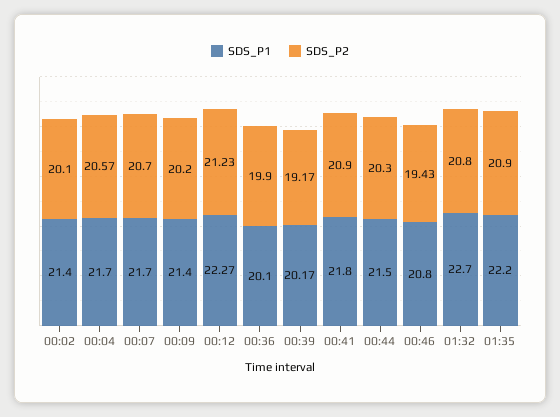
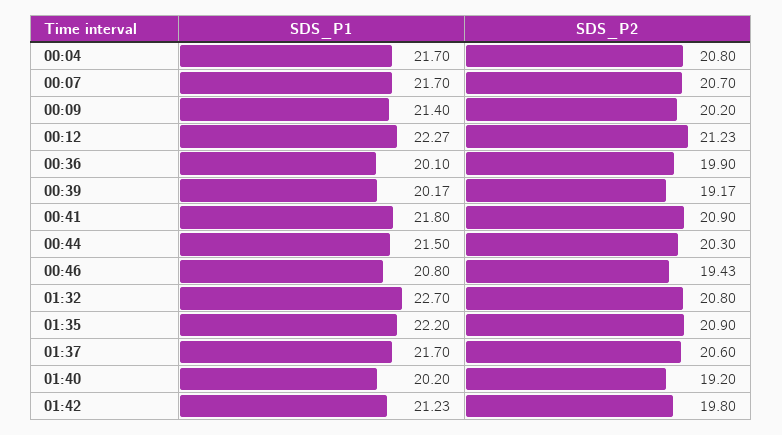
SDS_P1, 00:02: 21.4 -> none
SDS_P2, 00:02: 20.1 -> none
SDS_P2, 00:04: 20.57 -> 20.8
SDS_P1, 01:37: none -> 21.7
SDS_P2, 01:37: none -> 20.6
SDS_P1, 01:40: none -> 20.2
SDS_P2, 01:40: none -> 19.2
SDS_P1, 01:42: none -> 21.23
SDS_P2, 01:42: none -> 19.8

